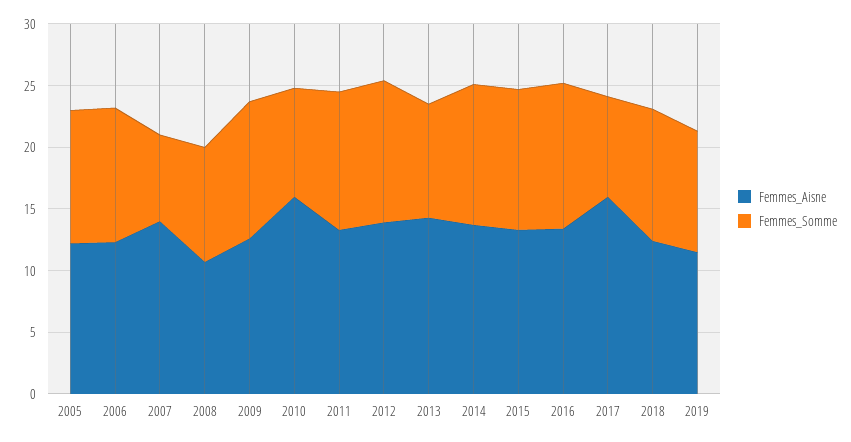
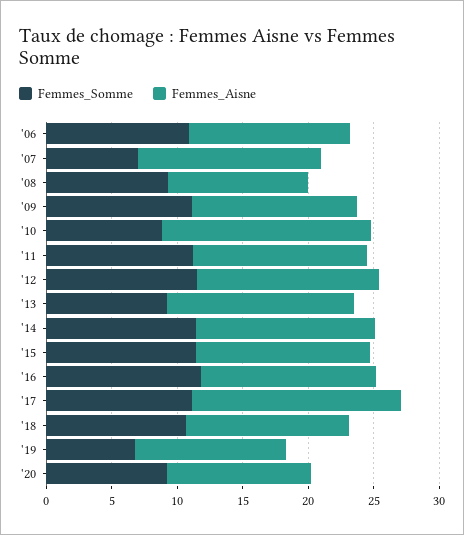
Femmes_Aisne, 2005: 12 -> none
Femmes_Somme, 2005: 11 -> none
Femmes_Somme, 2017: 8 -> 11
Femmes_Somme, 2019: 10 -> 7
Femmes_Somme, '20: none -> 9
Femmes_Aisne, '20: none -> 11

